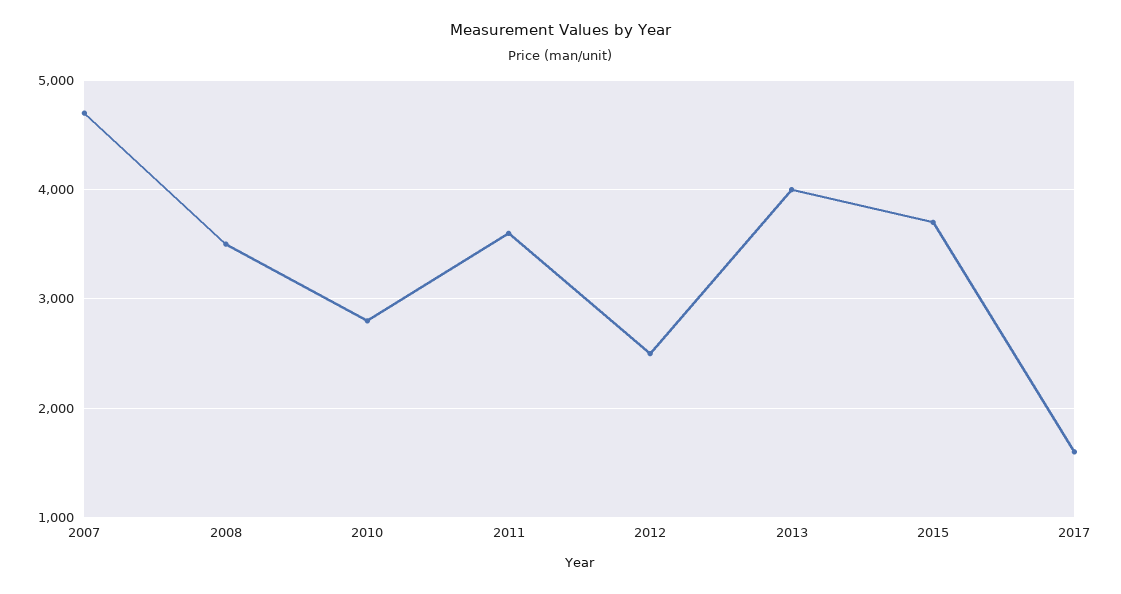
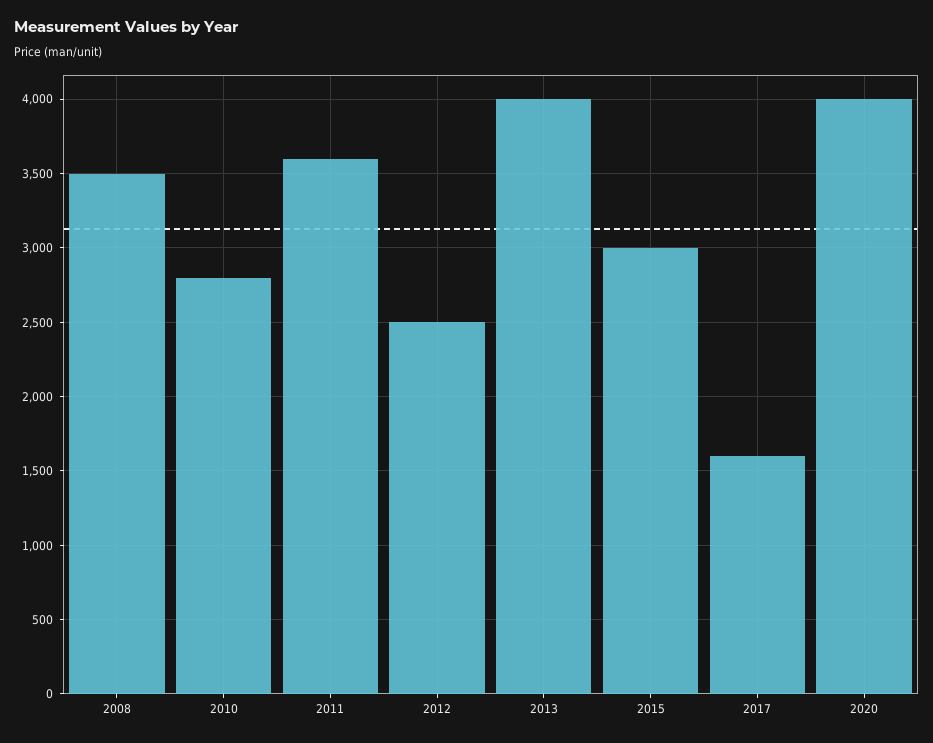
2007: 4700 -> none
2015: 3700 -> 3000
2020: none -> 4000

